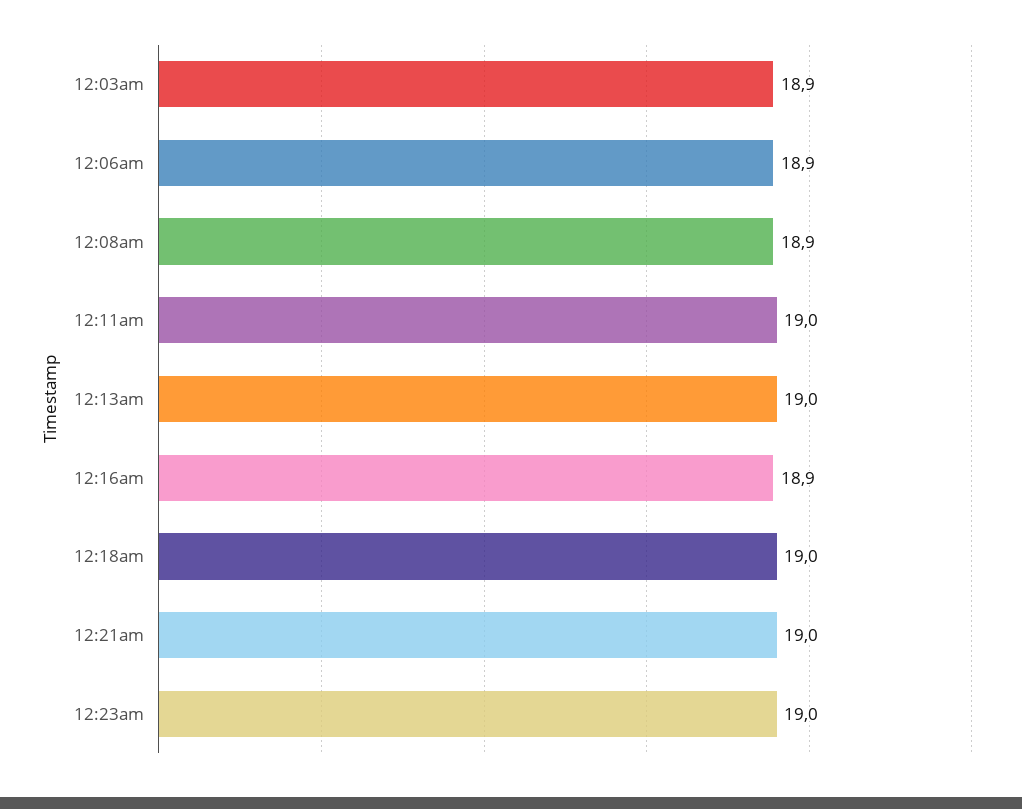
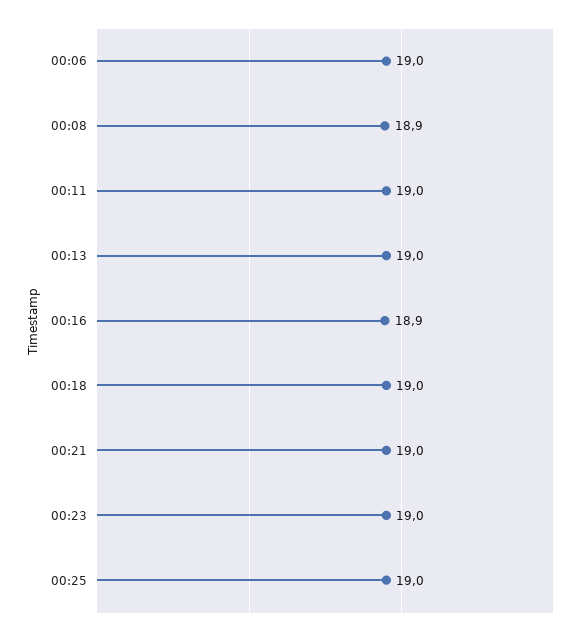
12:03am: 18.9 -> none
12:06am: 18.9 -> 19
00:25: none -> 19

